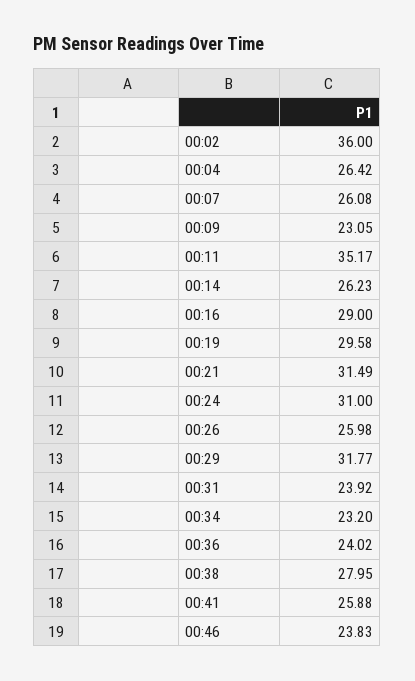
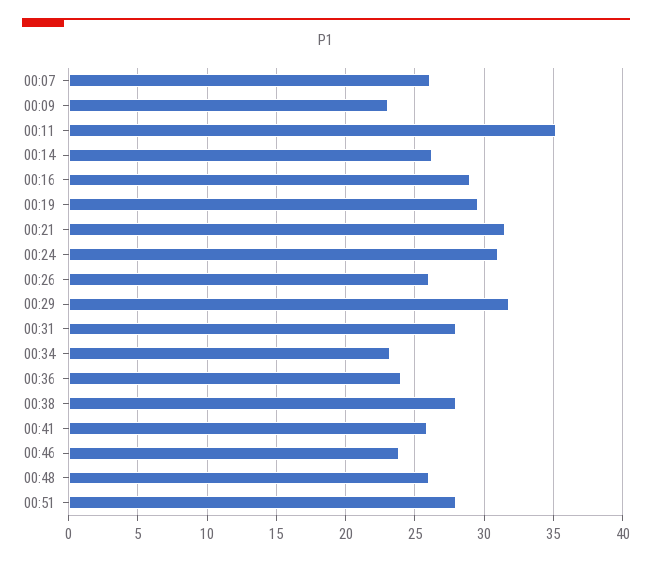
00:02: 36 -> none
00:04: 26.42 -> none
00:31: 23.92 -> 28
00:48: none -> 26
00:51: none -> 28

